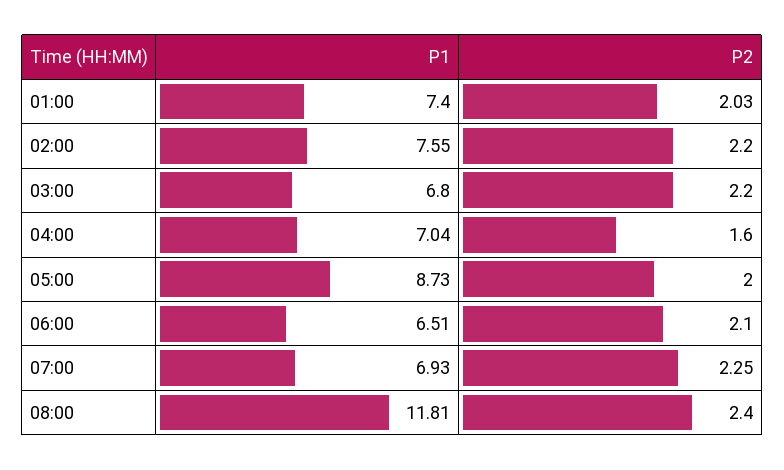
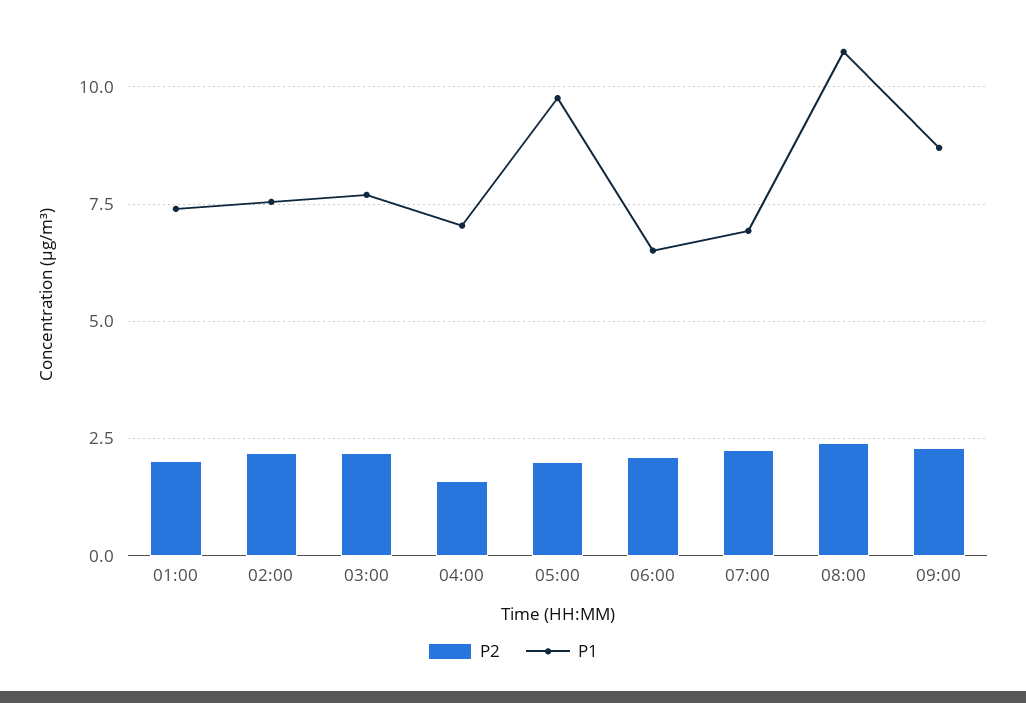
P1, 03:00: 6.8 -> 7.75
P1, 05:00: 8.73 -> 9.75
P1, 08:00: 11.81 -> 10.75
P2, 09:00: none -> 2.25
P1, 09:00: none -> 8.75

